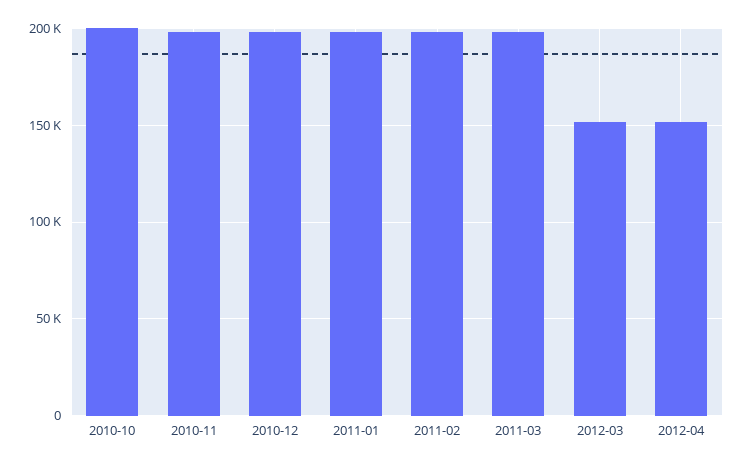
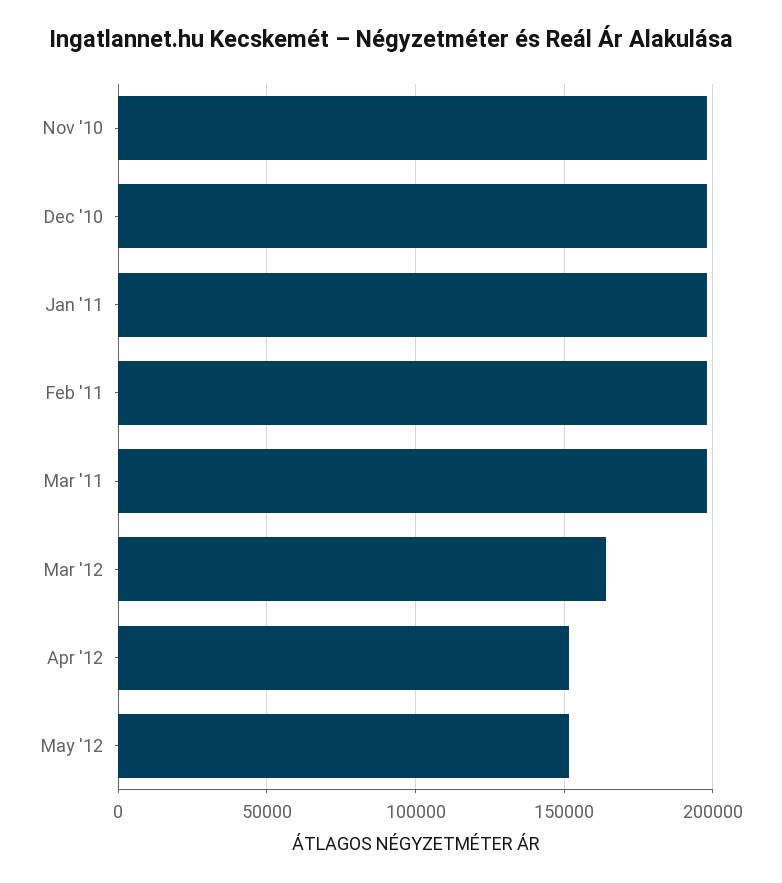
2010-10: 200000 -> none
2012-03: 150000 -> 165000
May '12: none -> 150000

